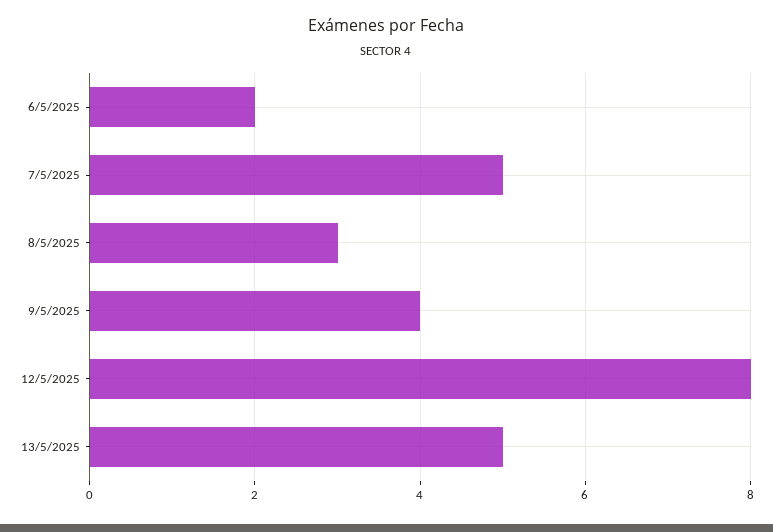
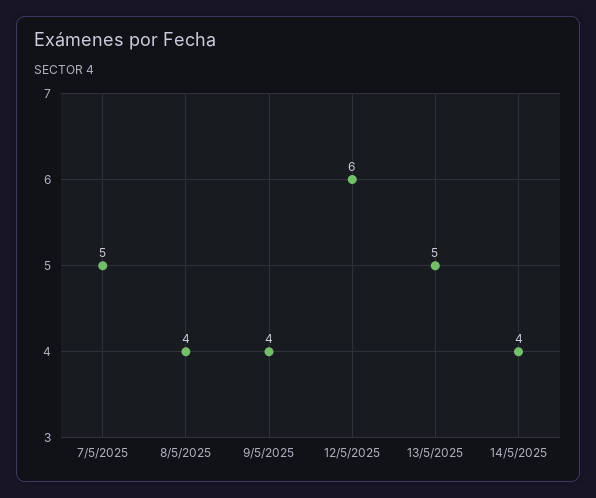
6/5/2025: 2 -> none
8/5/2025: 3 -> 4
12/5/2025: 8 -> 6
14/5/2025: none -> 4

